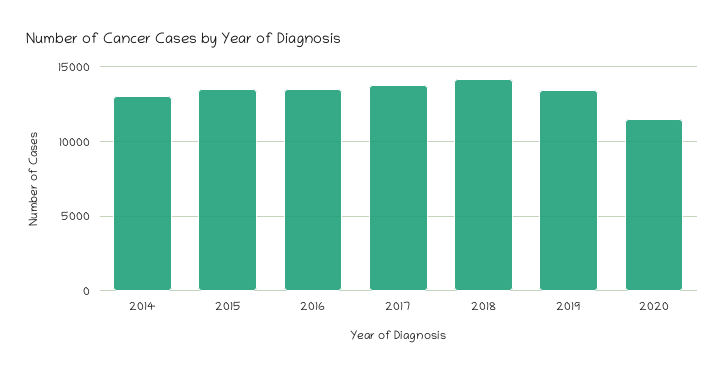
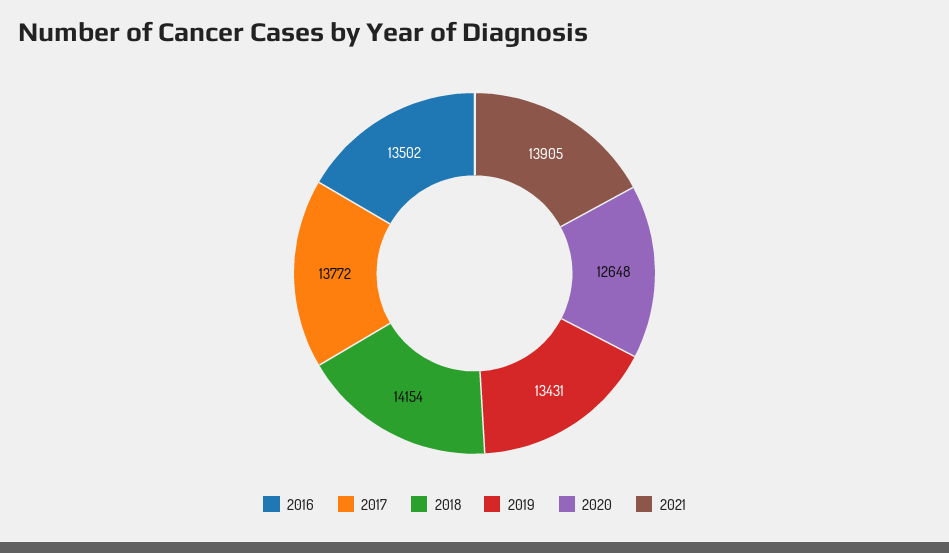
2014: 13000 -> none
2015: 13500 -> none
2020: 11500 -> 12648
2021: none -> 13905

